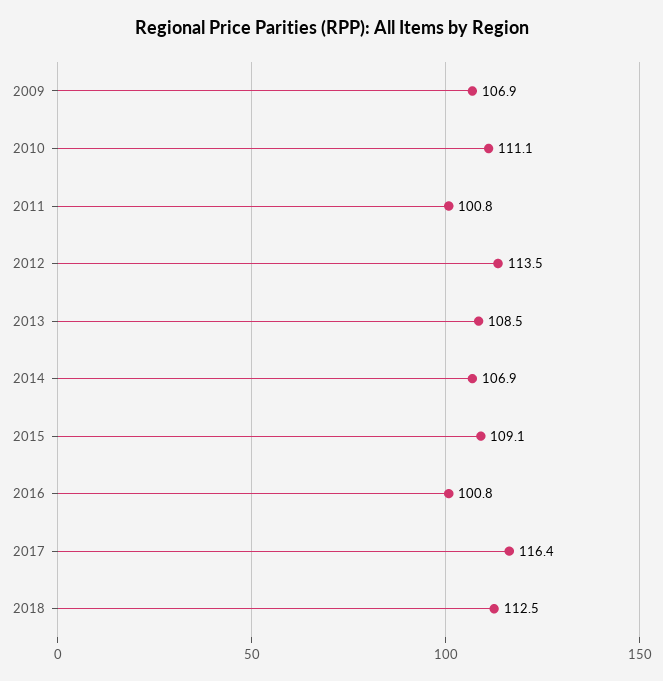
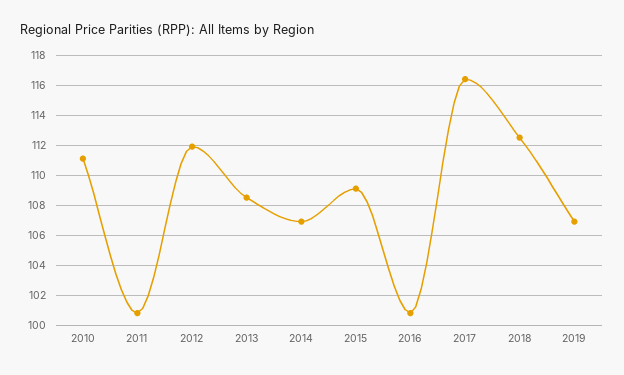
2009: 106.9 -> none
2012: 113.5 -> 112
2019: none -> 107

